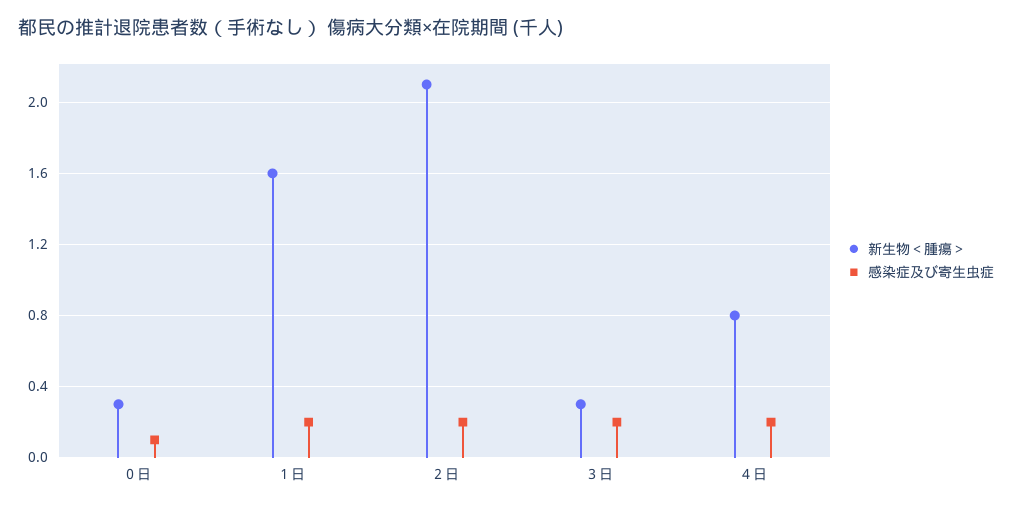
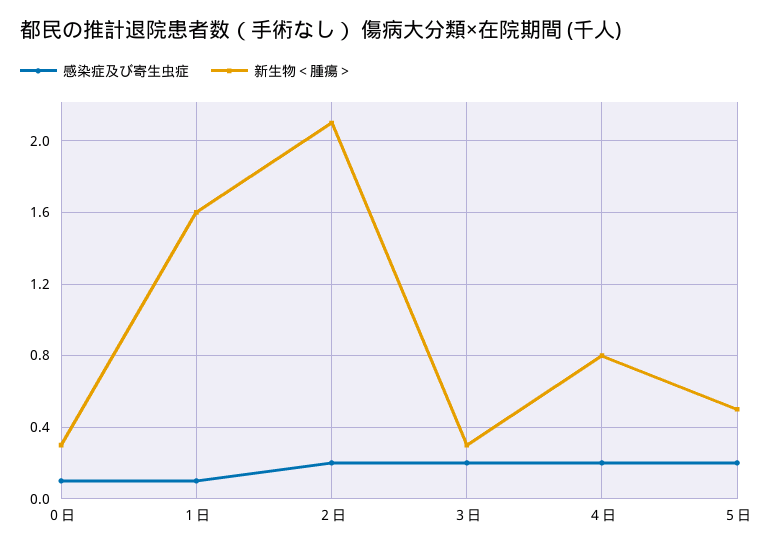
感染症及び寄生虫症, １日: 0.2 -> 0.1
感染症及び寄生虫症, ５日: none -> 0.2
新生物＜腫瘍＞, ５日: none -> 0.5

